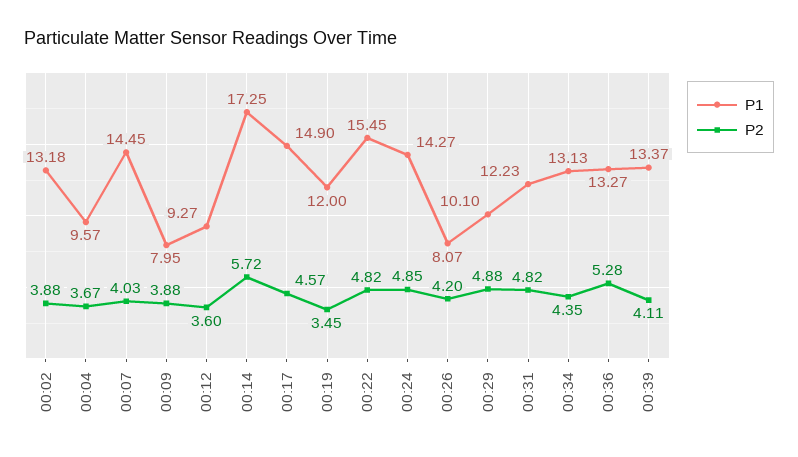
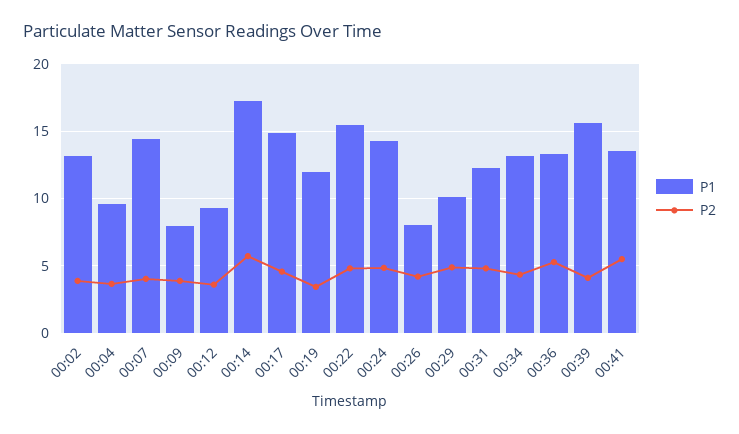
P1, 00:39: 13.37 -> 15.5
P1, 00:41: none -> 13.5
P2, 00:41: none -> 5.5

